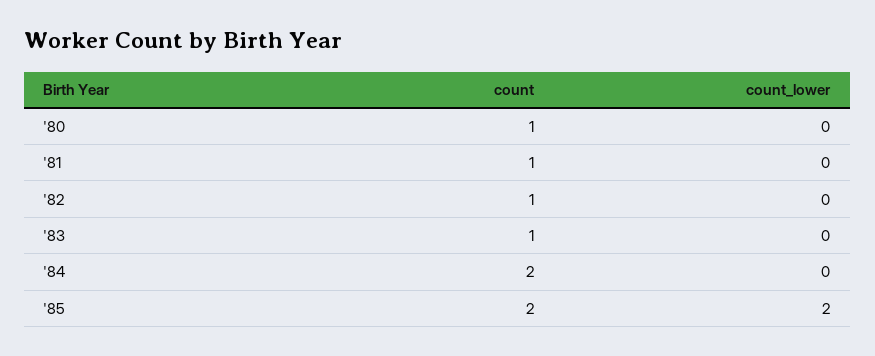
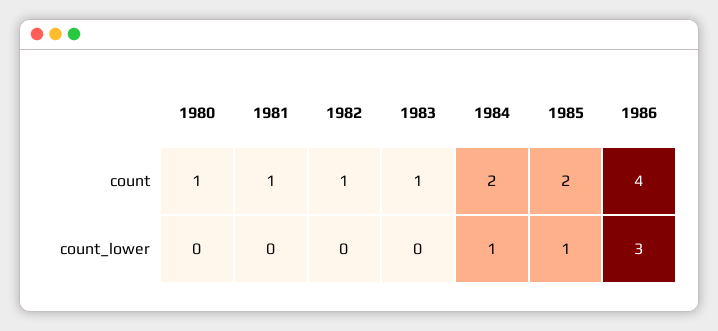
count_lower, '84: 0 -> 1
count_lower, '85: 2 -> 1
count, 1986: none -> 4
count_lower, 1986: none -> 3

